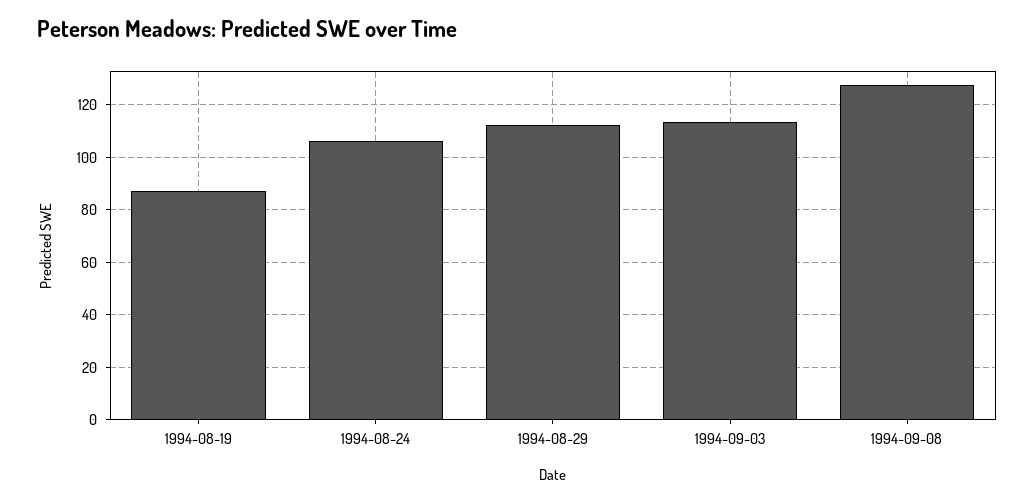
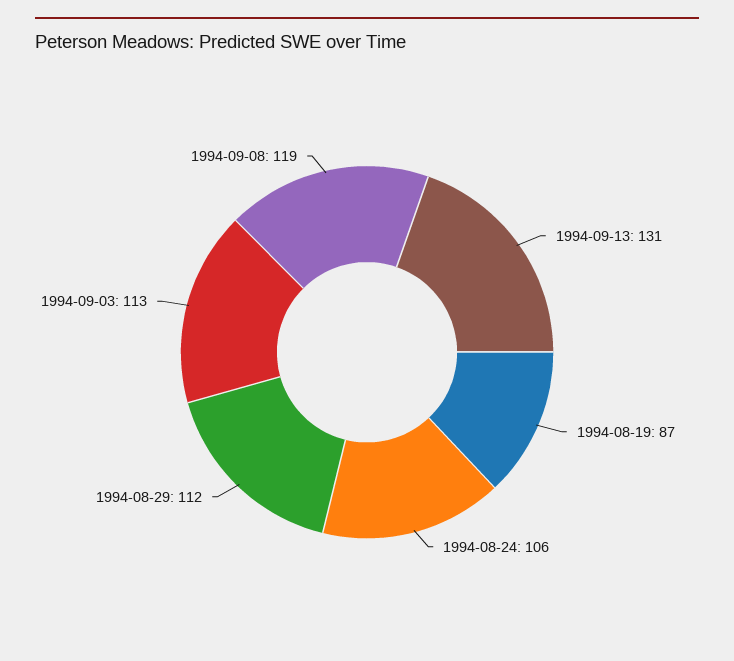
1994-09-08: 127.5 -> 119
1994-09-13: none -> 131

